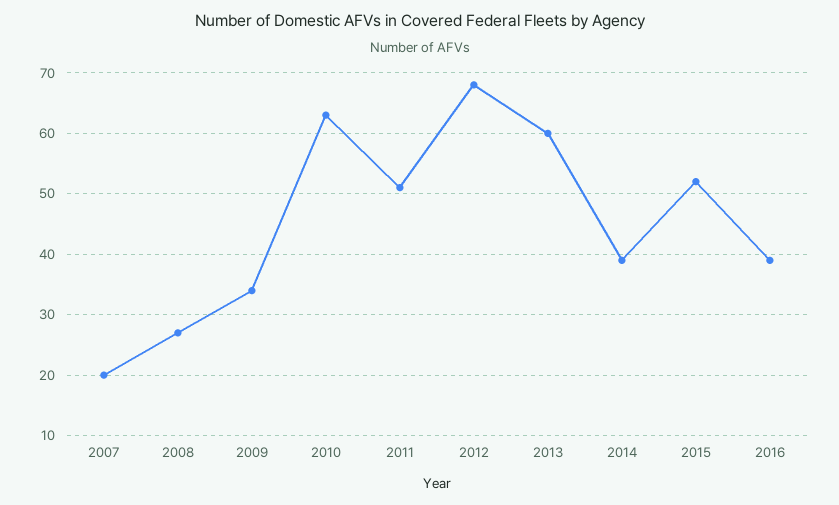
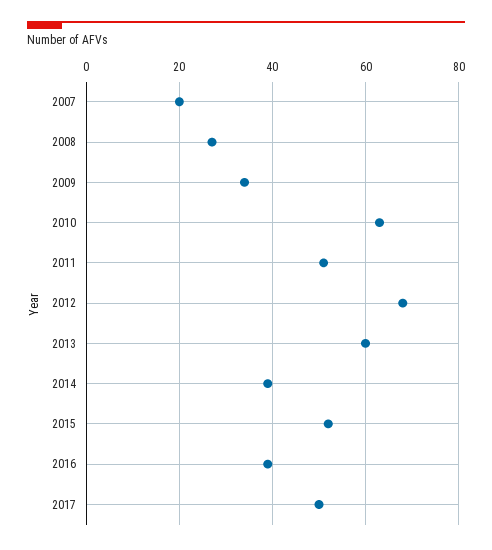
2017: none -> 50

